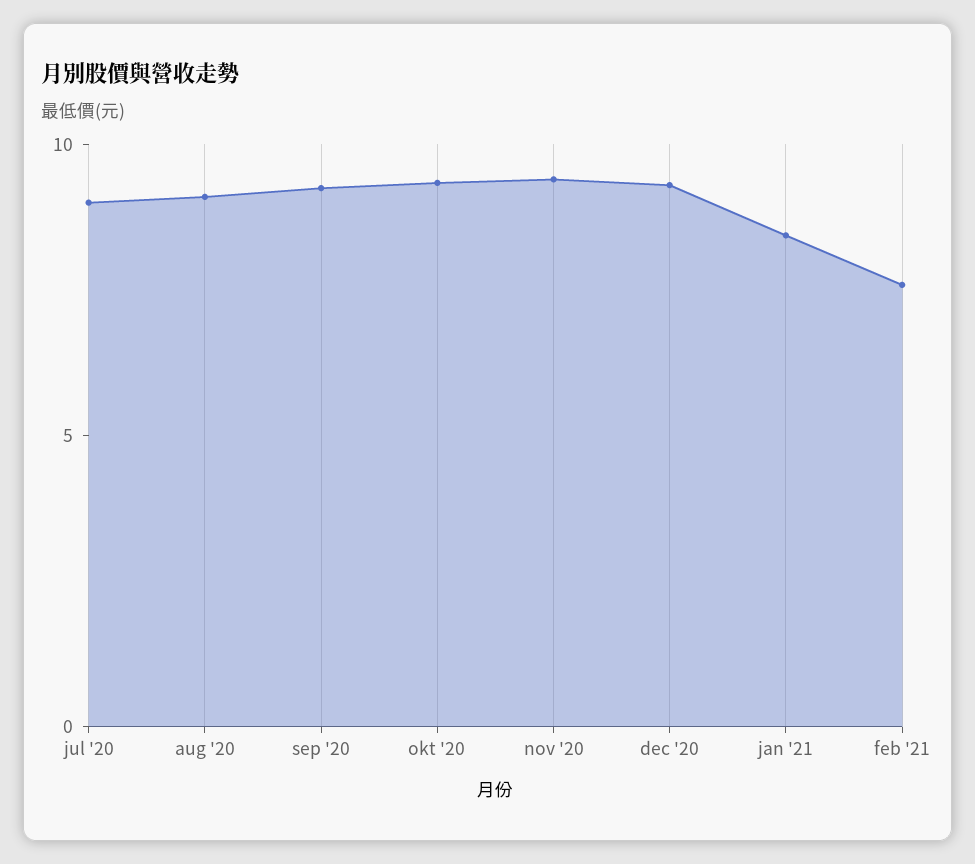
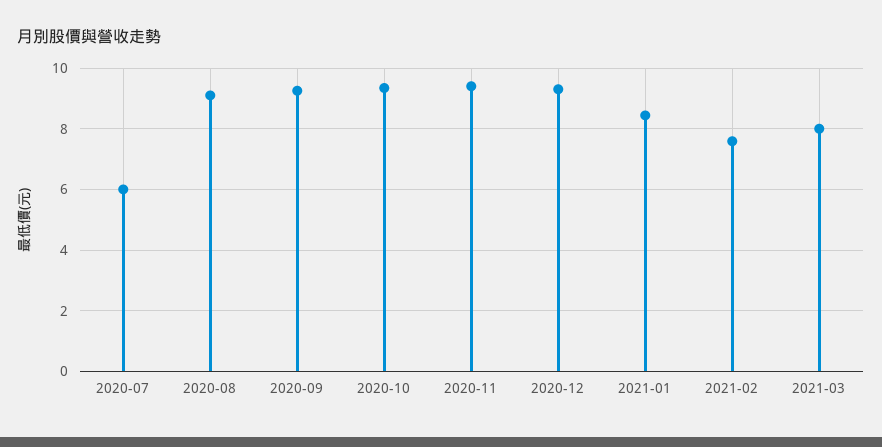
jul '20: 9 -> 6
2021-03: none -> 8

